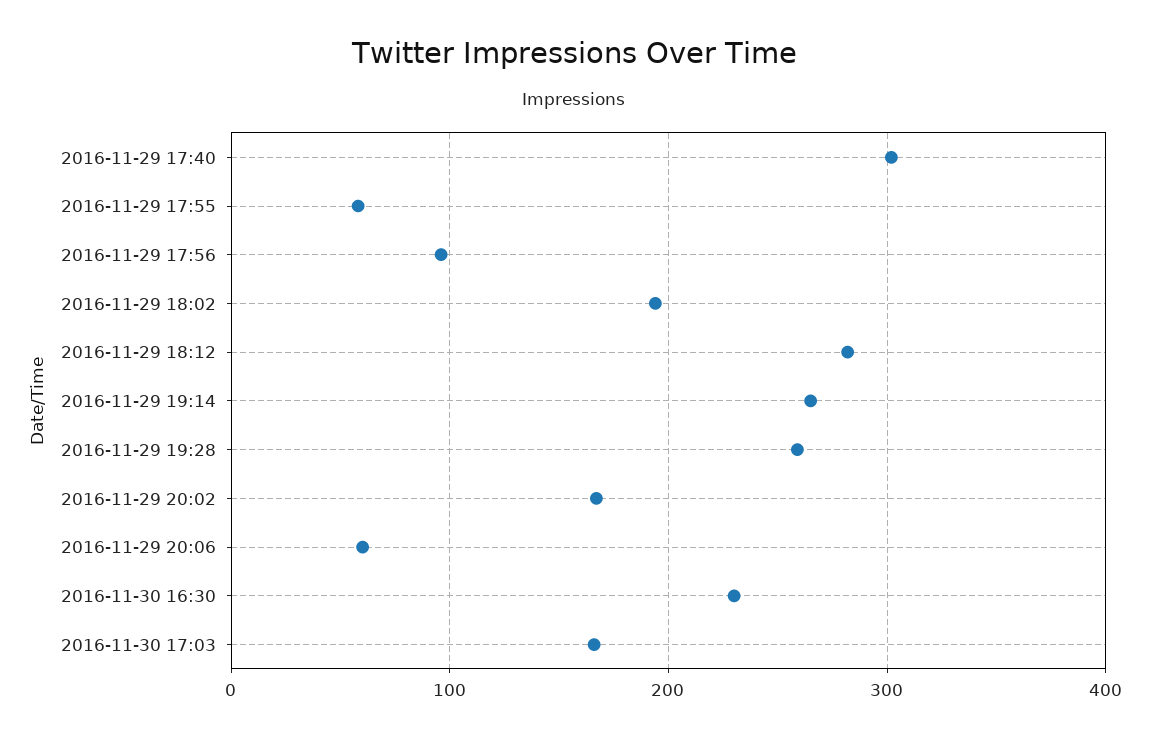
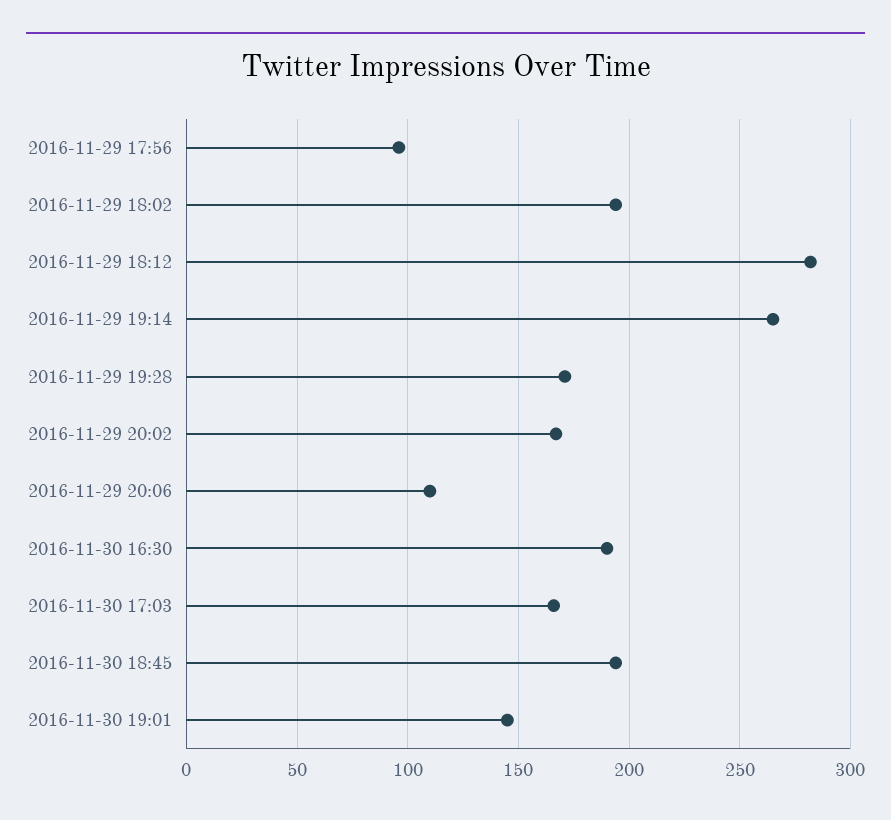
2016-11-29 17:40: 300 -> none
2016-11-29 17:55: 60 -> none
2016-11-29 19:28: 260 -> 170
2016-11-29 20:06: 60 -> 110
2016-11-30 16:30: 230 -> 190
2016-11-30 18:45: none -> 195
2016-11-30 19:01: none -> 145

